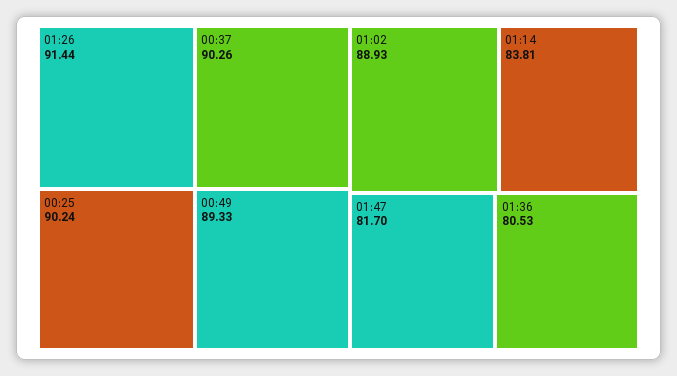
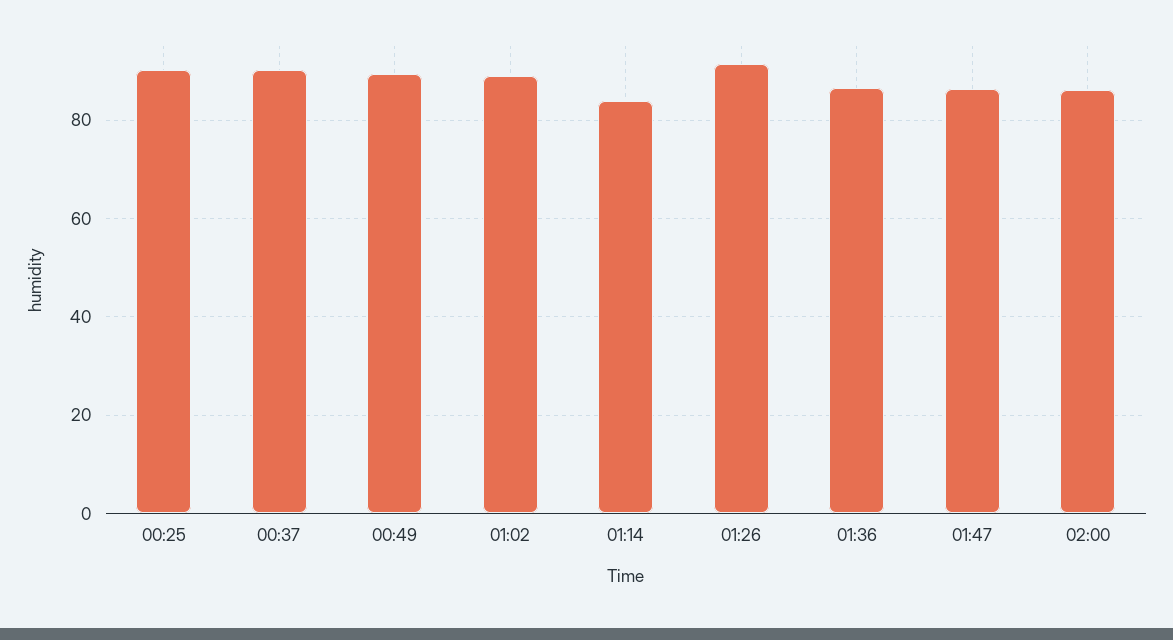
01:47: 81.7 -> 86
01:36: 80.53 -> 86
02:00: none -> 86

